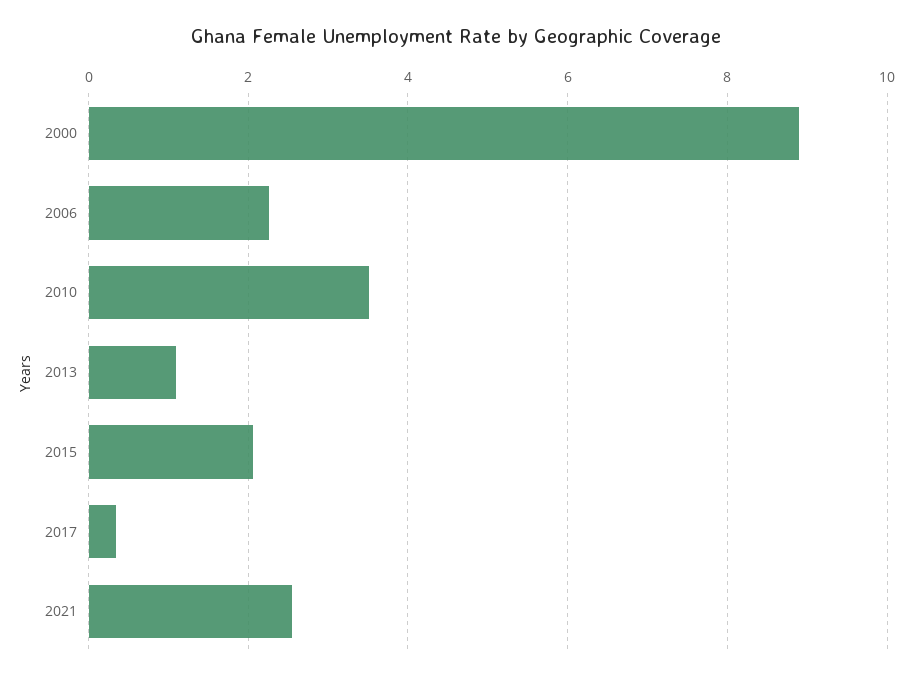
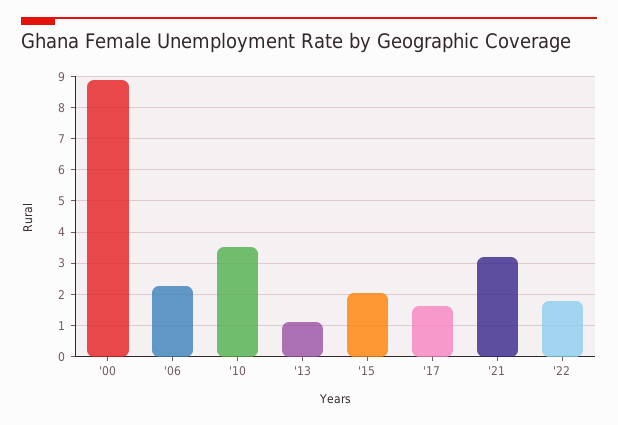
2017: 0.4 -> 1.6
2021: 2.6 -> 3.2
'22: none -> 1.8

